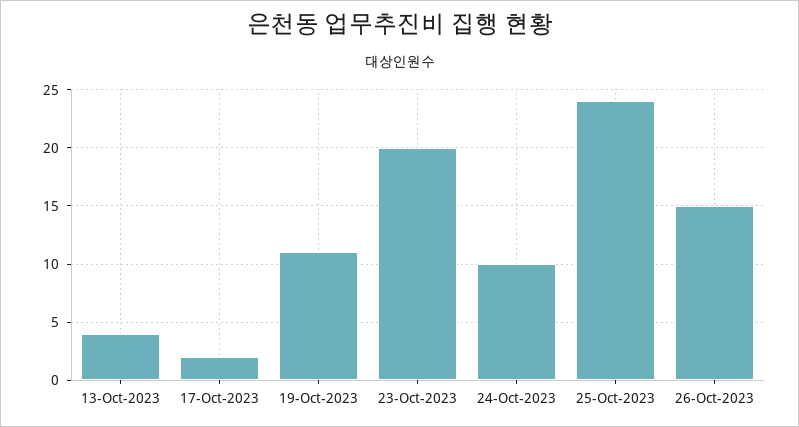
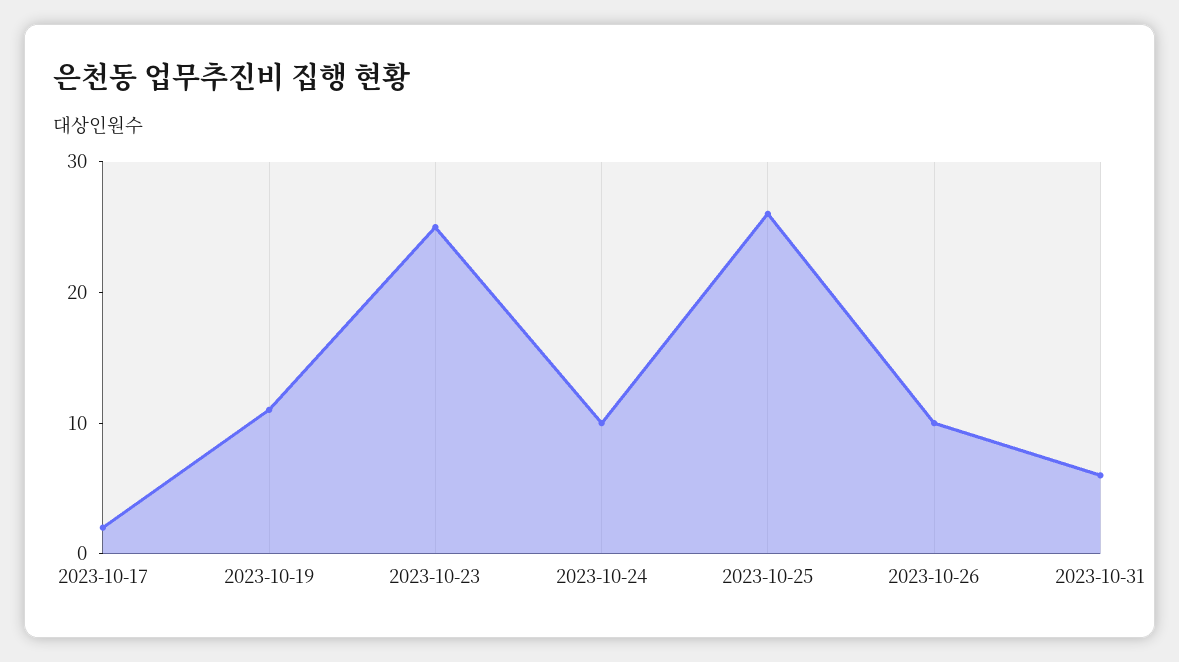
13-Oct-2023: 4 -> none
23-Oct-2023: 20 -> 25
25-Oct-2023: 24 -> 26
26-Oct-2023: 15 -> 10
2023-10-31: none -> 6

